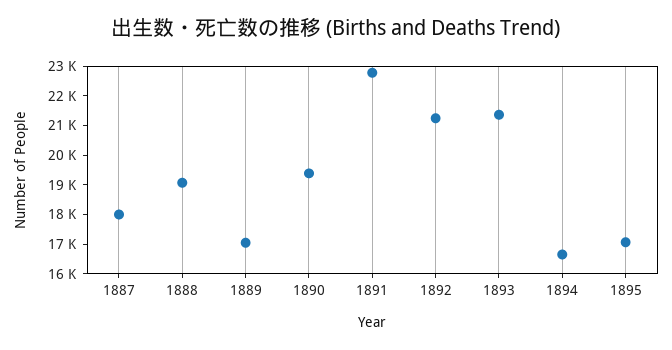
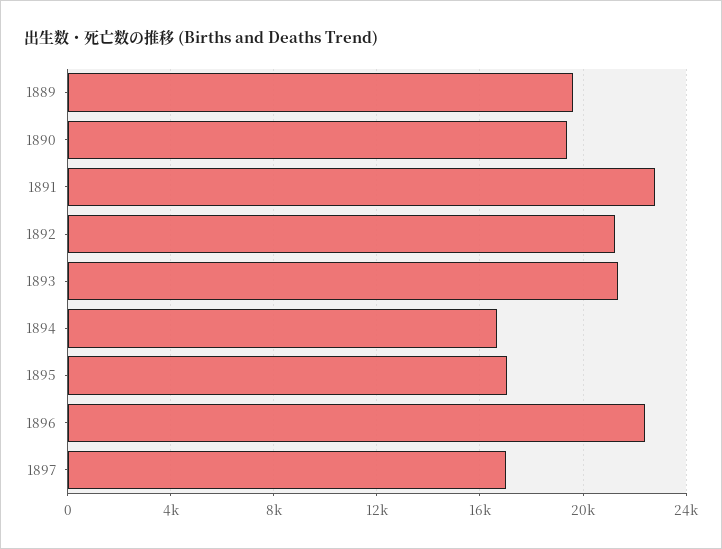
1887: 18000 -> none
1888: 19000 -> none
1889: 17000 -> 19500
1896: none -> 22500
1897: none -> 17000

